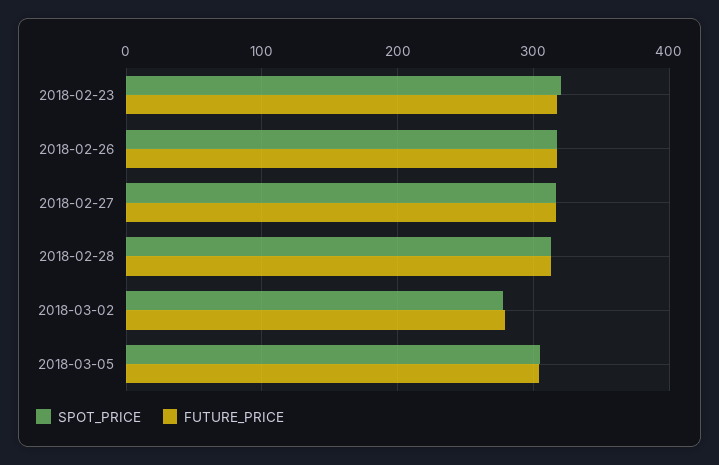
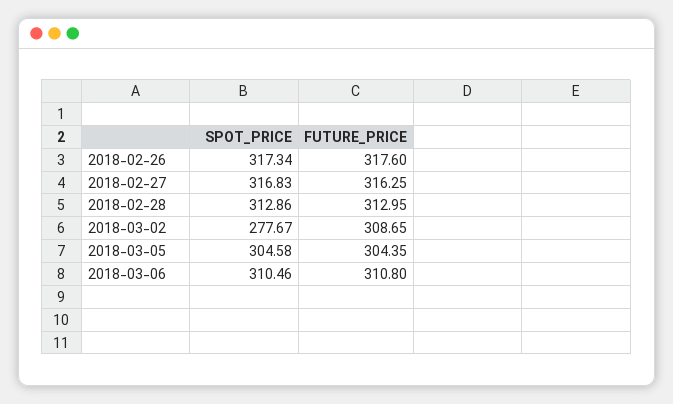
SPOT_PRICE, 2018-02-23: 320 -> none
FUTURE_PRICE, 2018-02-23: 320 -> none
FUTURE_PRICE, 2018-03-02: 280 -> 308.65
SPOT_PRICE, 2018-03-06: none -> 310.46
FUTURE_PRICE, 2018-03-06: none -> 310.8

